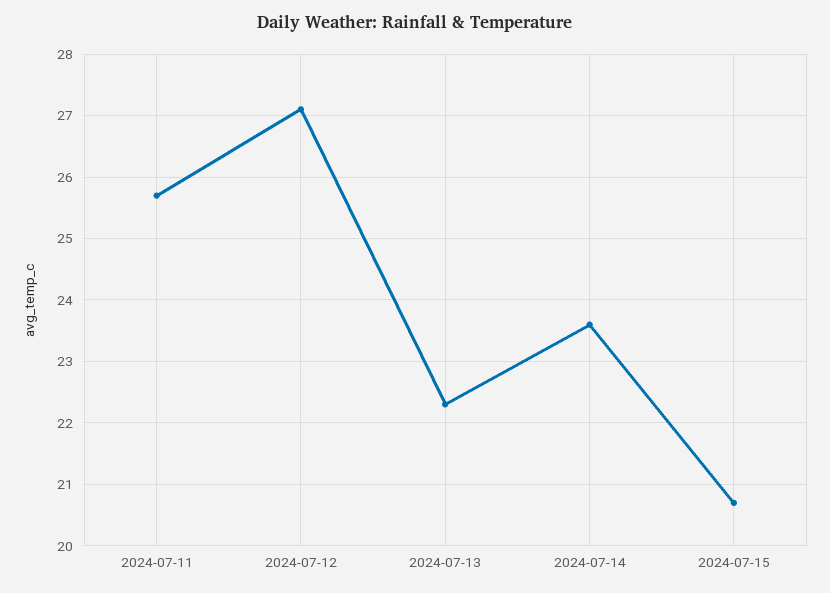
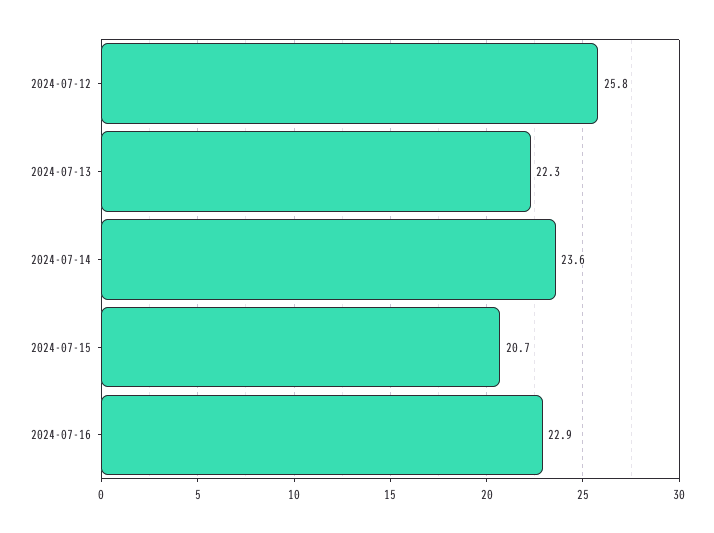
2024-07-11: 25.7 -> none
2024-07-12: 27.1 -> 25.8
2024-07-16: none -> 22.9

